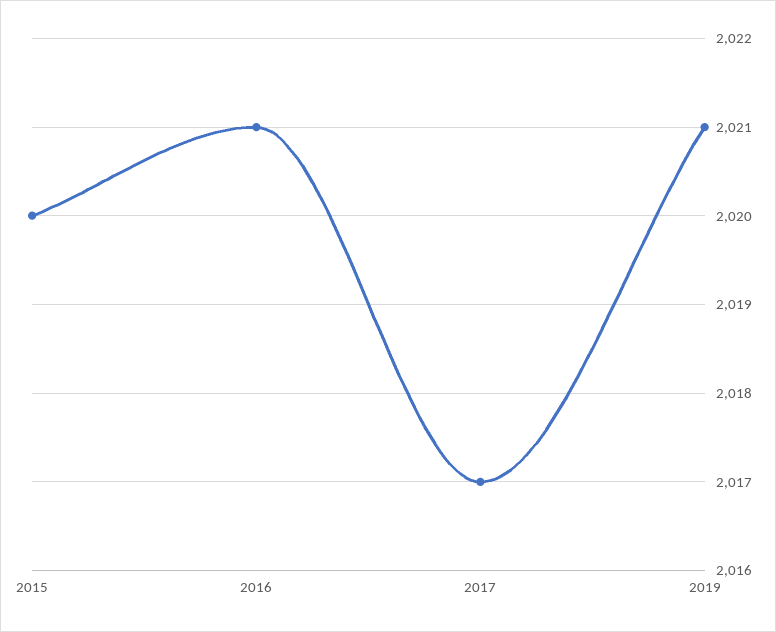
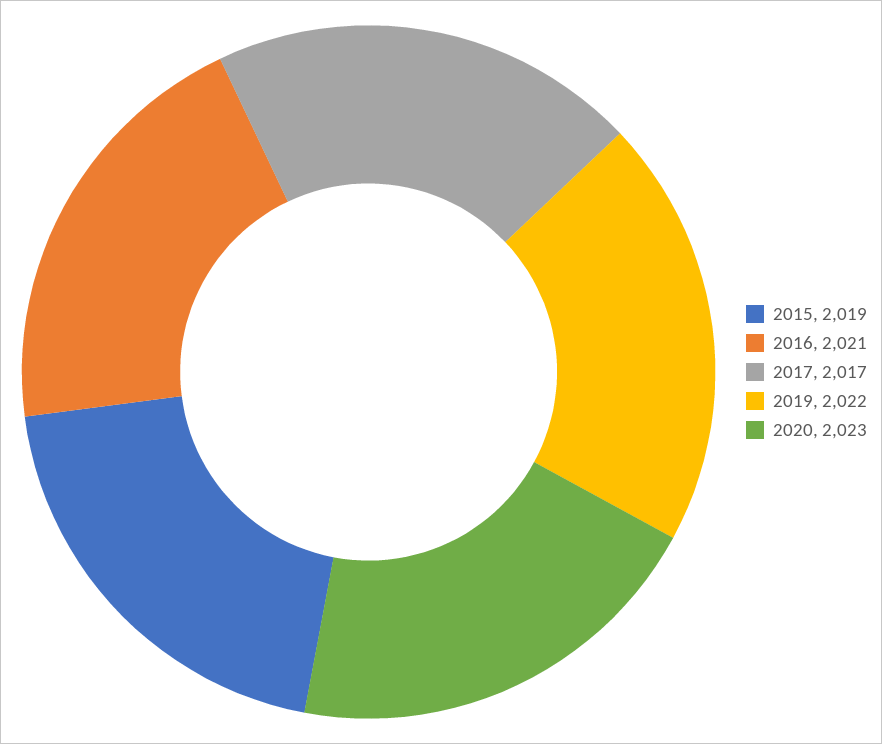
2015: 2020 -> 2019
2019: 2021 -> 2022
2020: none -> 2023

